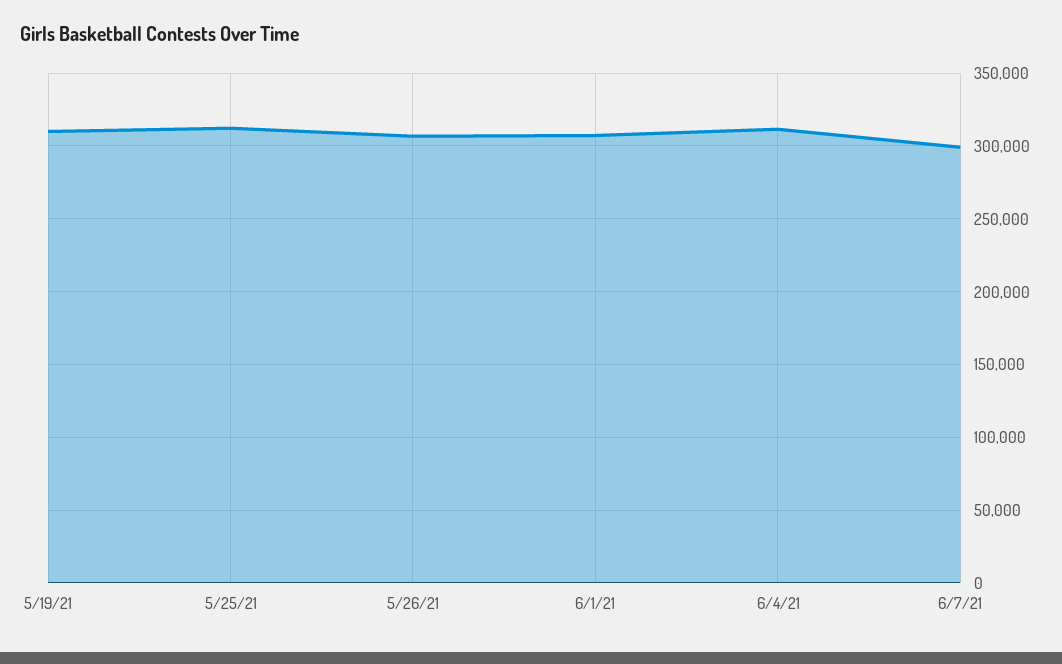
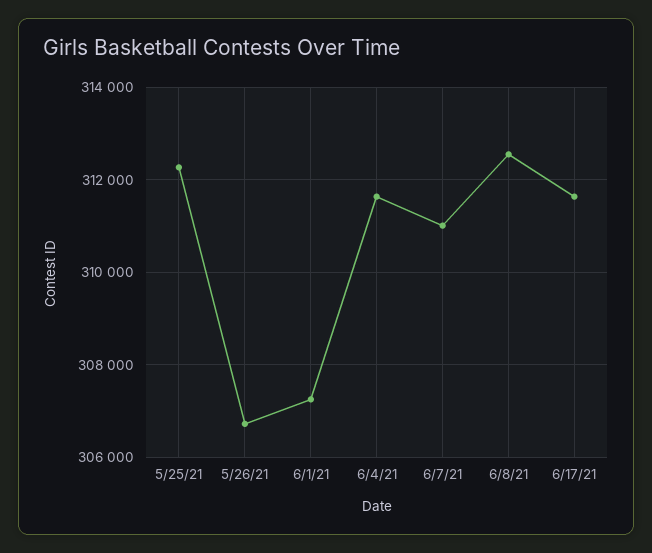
5/19/21: 310000 -> none
6/7/21: 300000 -> 311000
6/8/21: none -> 312600
6/17/21: none -> 311600

